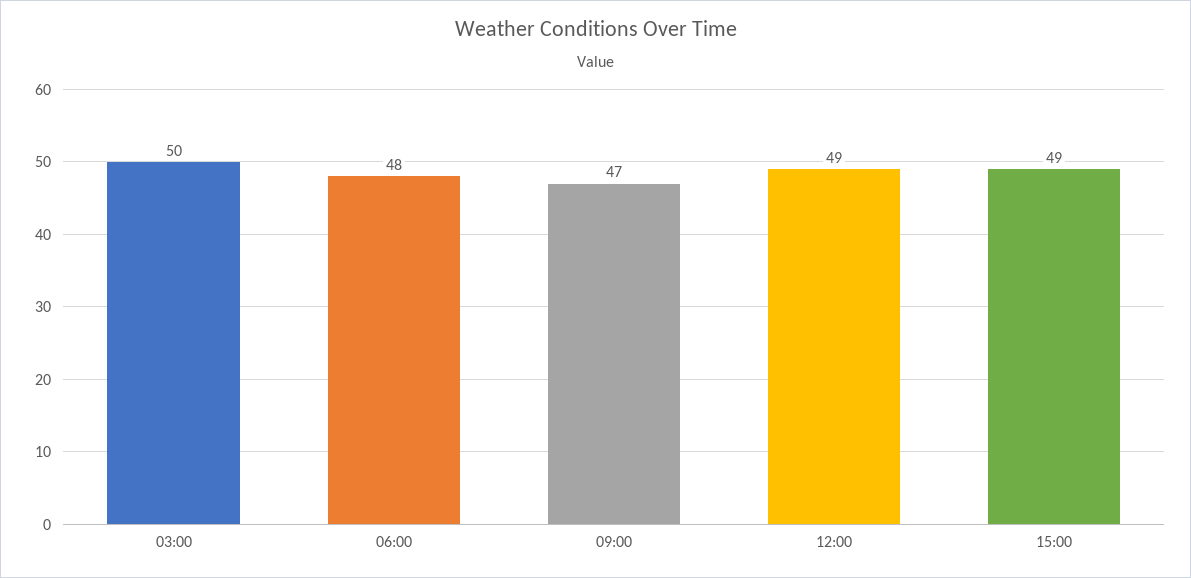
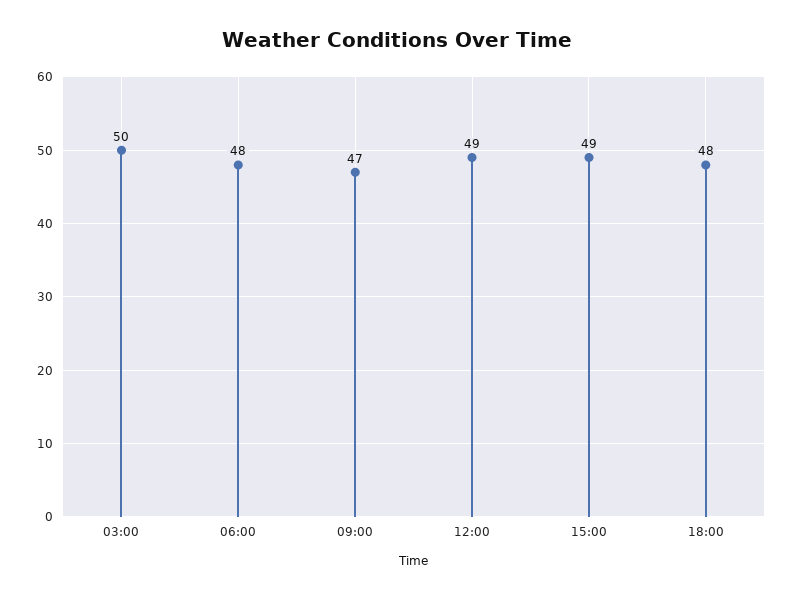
18:00: none -> 48

